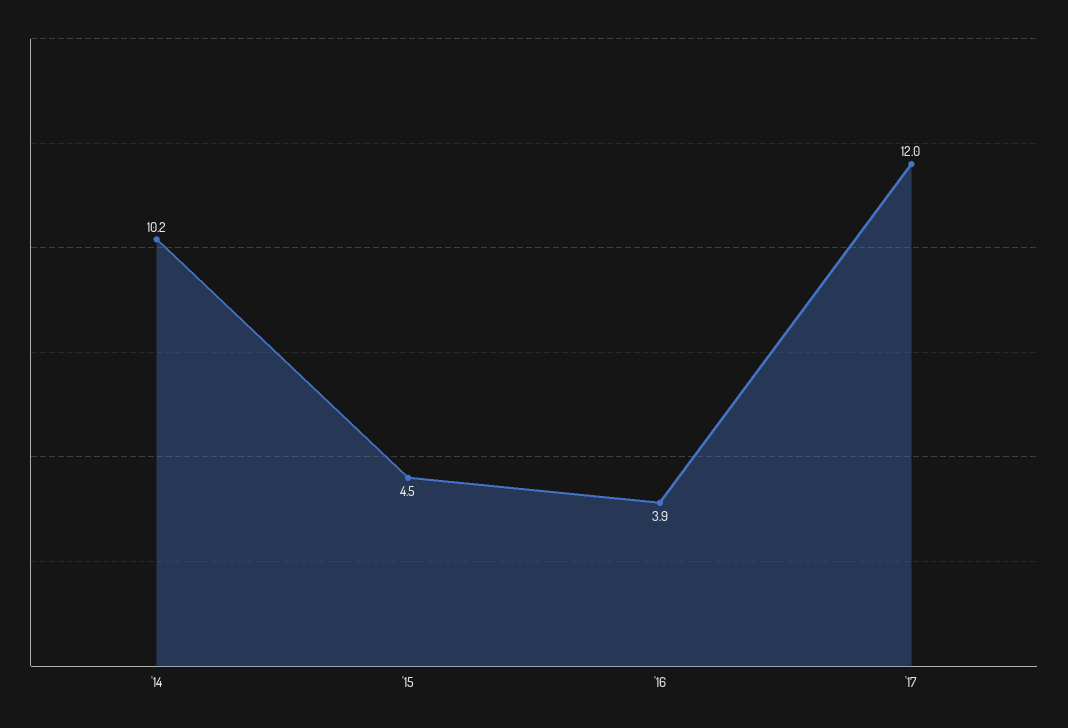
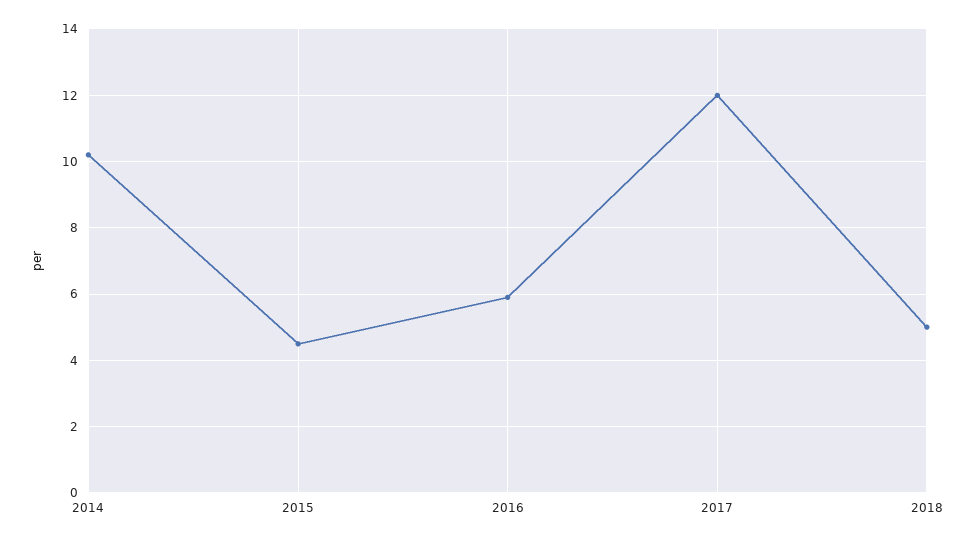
'16: 3.9 -> 6
2018: none -> 5

